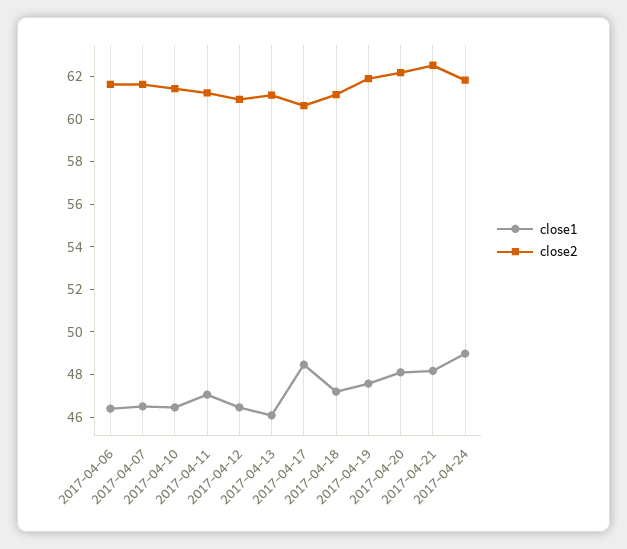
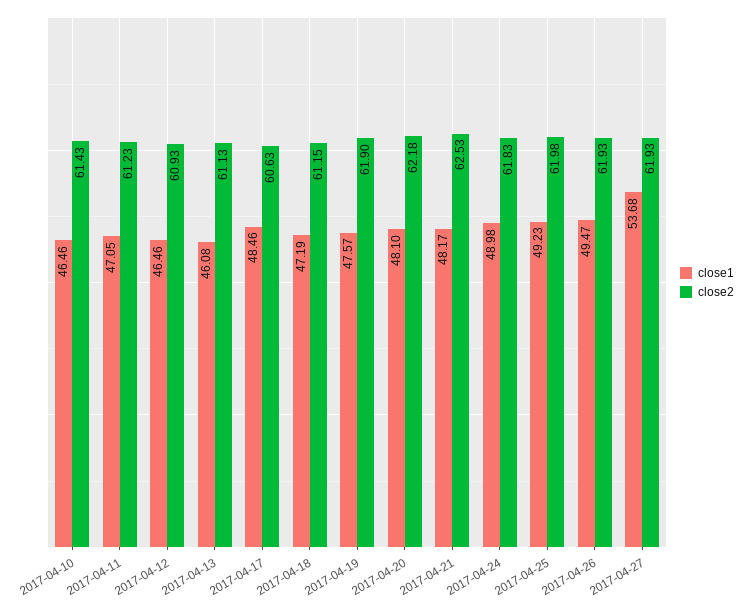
close1, 2017-04-06: 46.5 -> none
close2, 2017-04-06: 61.5 -> none
close1, 2017-04-07: 46.5 -> none
close2, 2017-04-07: 61.5 -> none
close1, 2017-04-25: none -> 49.23
close2, 2017-04-25: none -> 61.98
close1, 2017-04-26: none -> 49.47
close2, 2017-04-26: none -> 61.93
close1, 2017-04-27: none -> 53.68
close2, 2017-04-27: none -> 61.93

